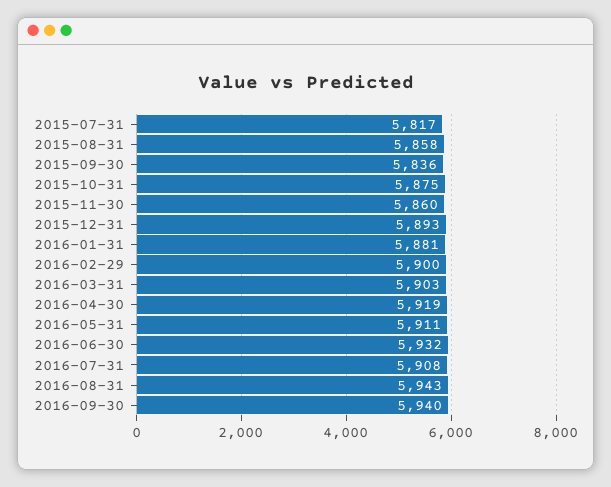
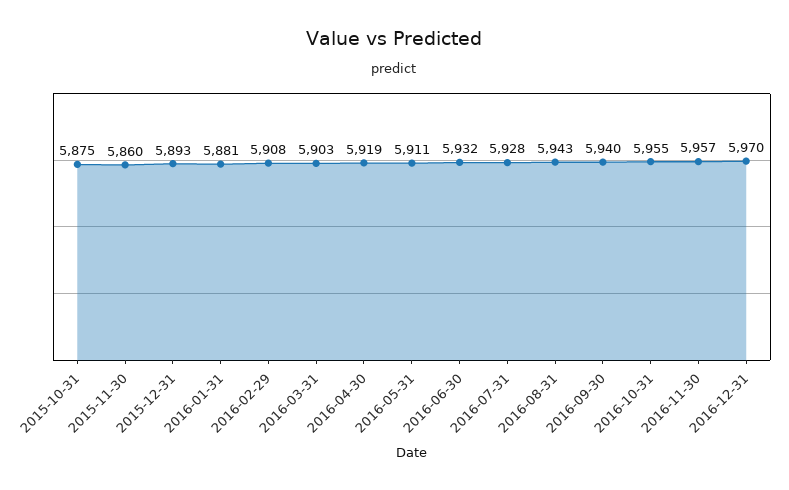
2015-07-31: 5817 -> none
2015-08-31: 5858 -> none
2015-09-30: 5836 -> none
2016-02-29: 5900 -> 5908
2016-07-31: 5908 -> 5928
2016-10-31: none -> 5955
2016-11-30: none -> 5957
2016-12-31: none -> 5970

